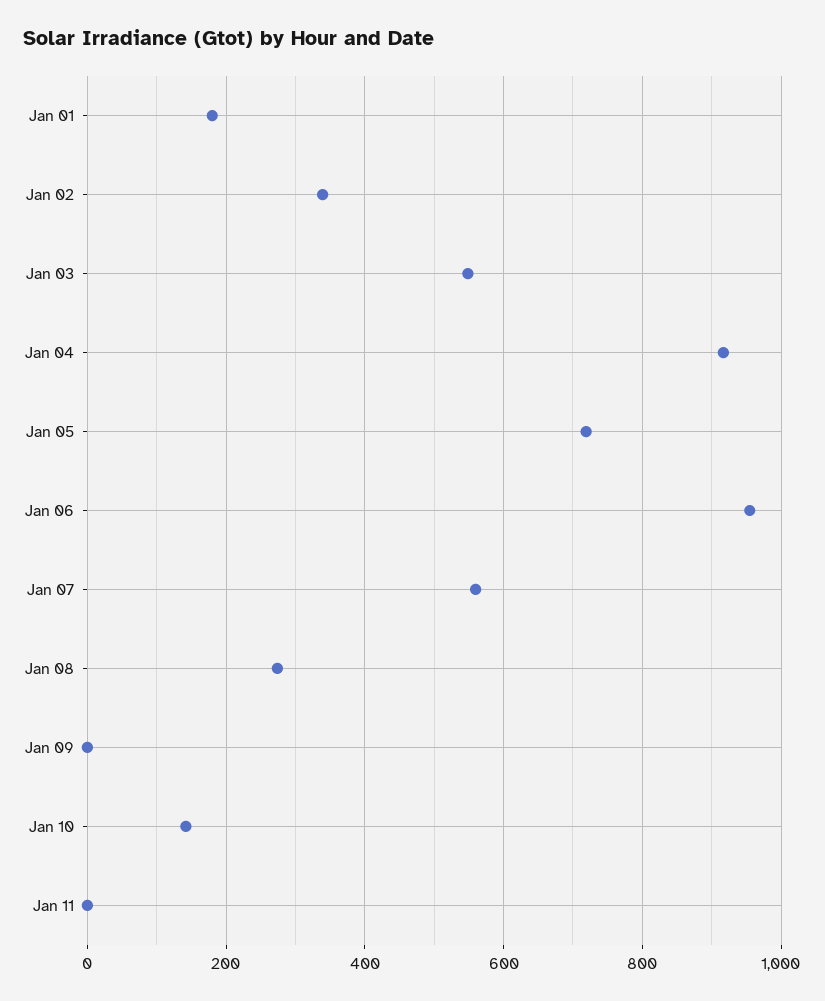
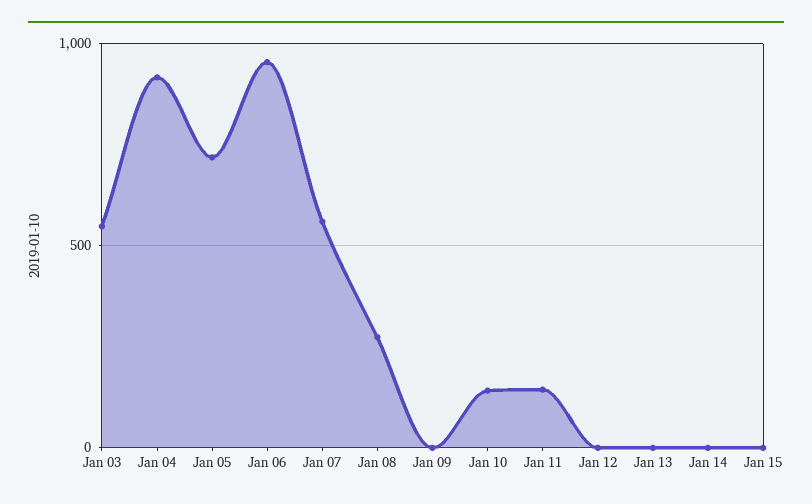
Jan 01: 180 -> none
Jan 02: 340 -> none
Jan 11: 0 -> 150
Jan 12: none -> 0
Jan 13: none -> 0
Jan 14: none -> 0
Jan 15: none -> 0

